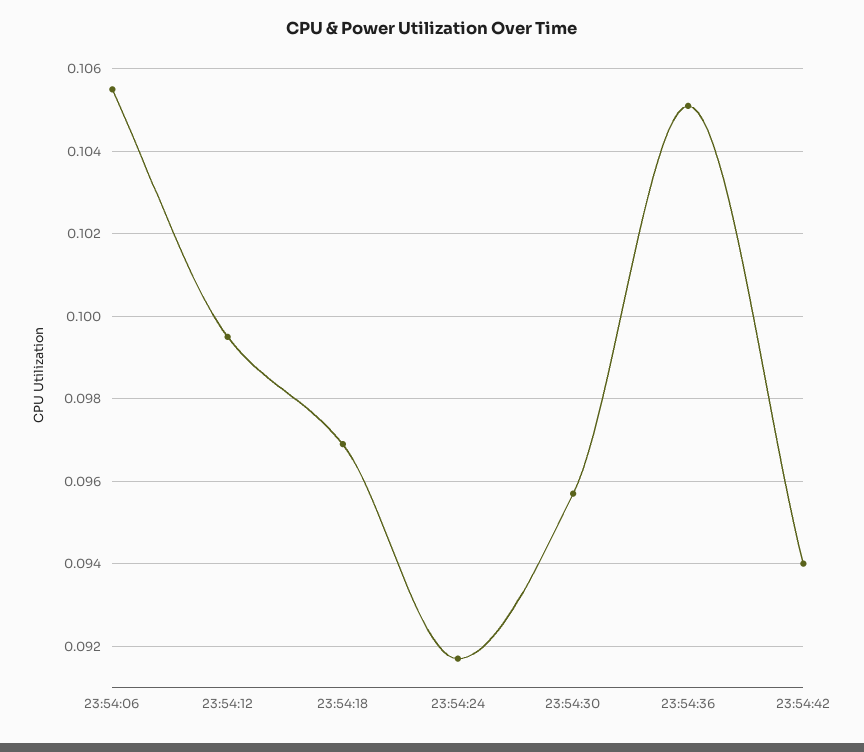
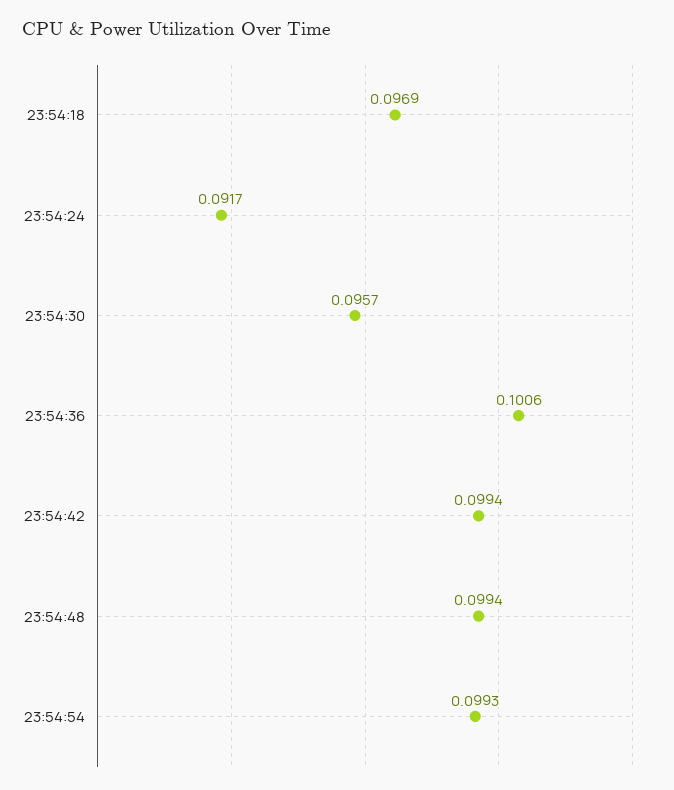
23:54:06: 0.1055 -> none
23:54:12: 0.0995 -> none
23:54:36: 0.105 -> 0.1006
23:54:42: 0.094 -> 0.0994
23:54:48: none -> 0.0994
23:54:54: none -> 0.0993

